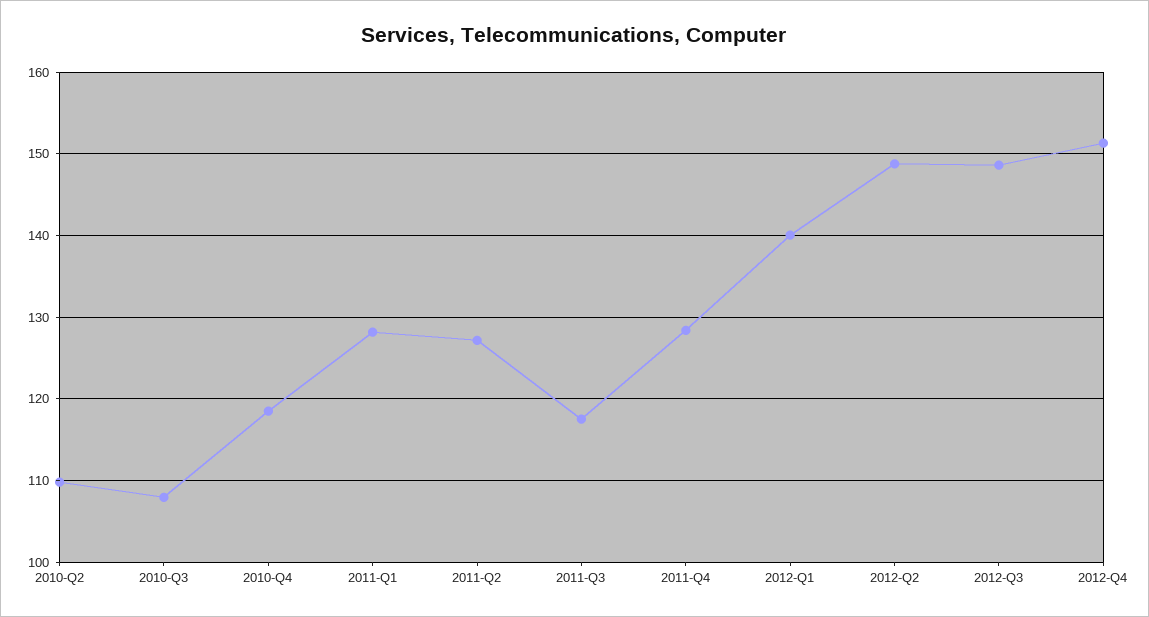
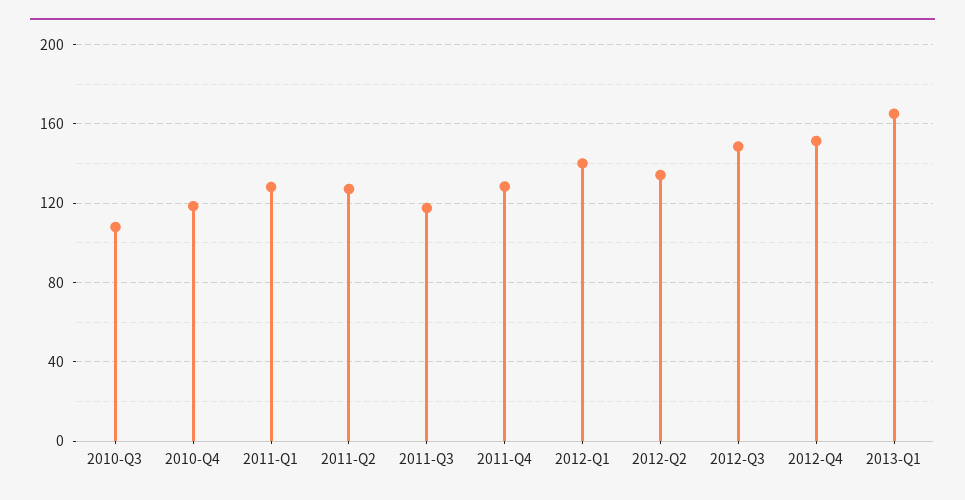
2010-Q2: 110 -> none
2012-Q2: 149 -> 135
2013-Q1: none -> 165

